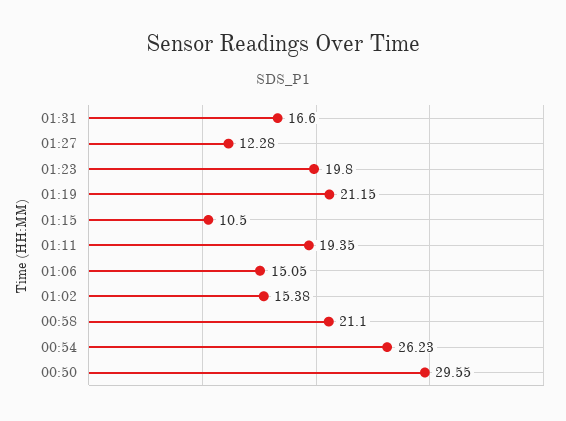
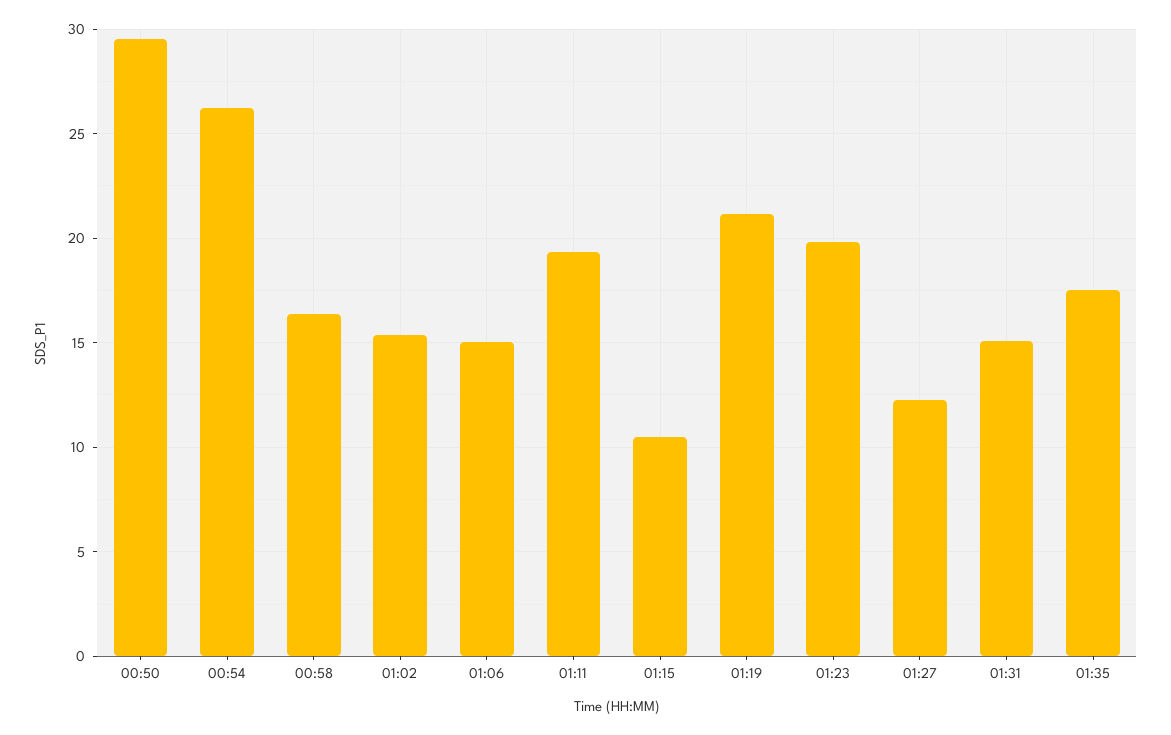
01:31: 16.6 -> 15
00:58: 21.1 -> 16.5
01:35: none -> 17.5

